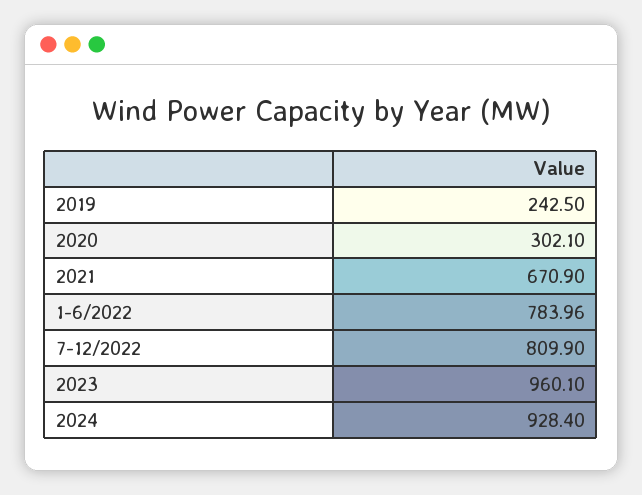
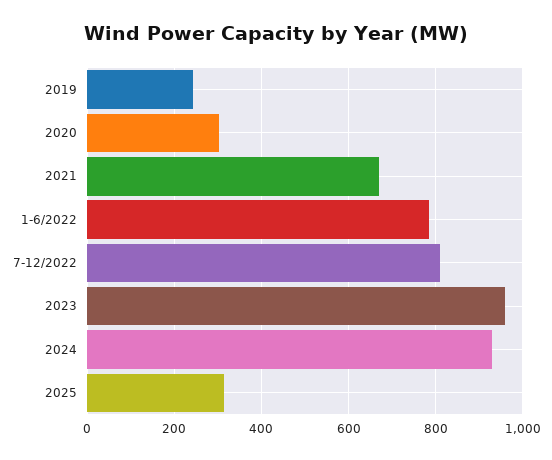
2025: none -> 320

